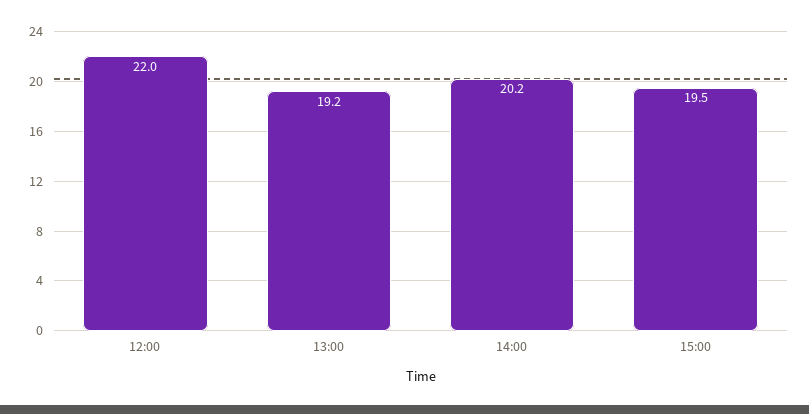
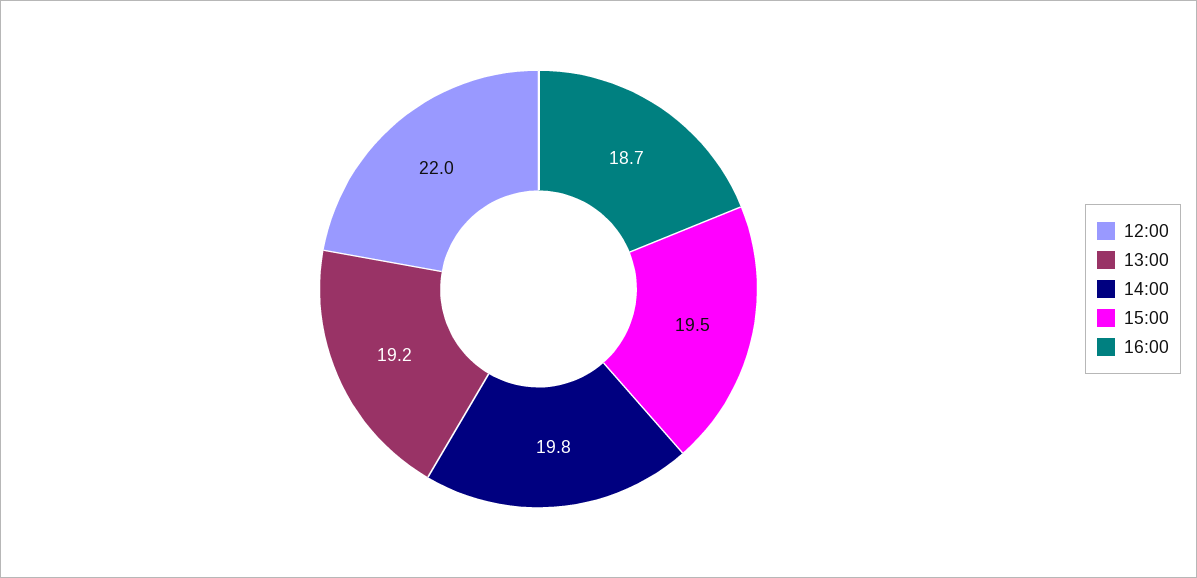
14:00: 20.2 -> 19.8
16:00: none -> 18.7

